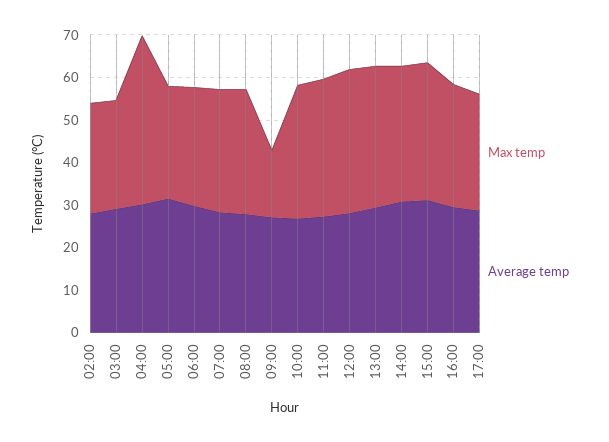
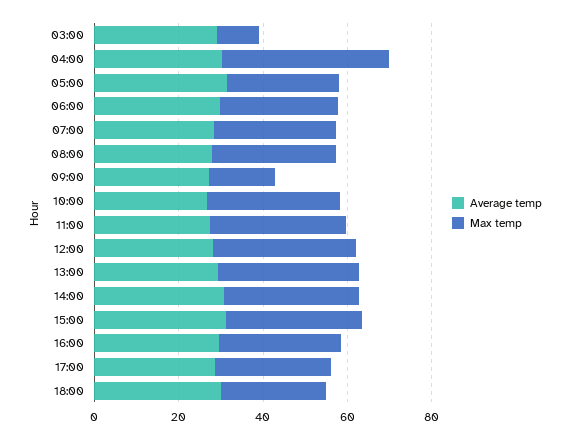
Max temp, 02:00: 26 -> none
Average temp, 02:00: 28 -> none
Max temp, 03:00: 26 -> 10
Average temp, 18:00: none -> 30
Max temp, 18:00: none -> 25

